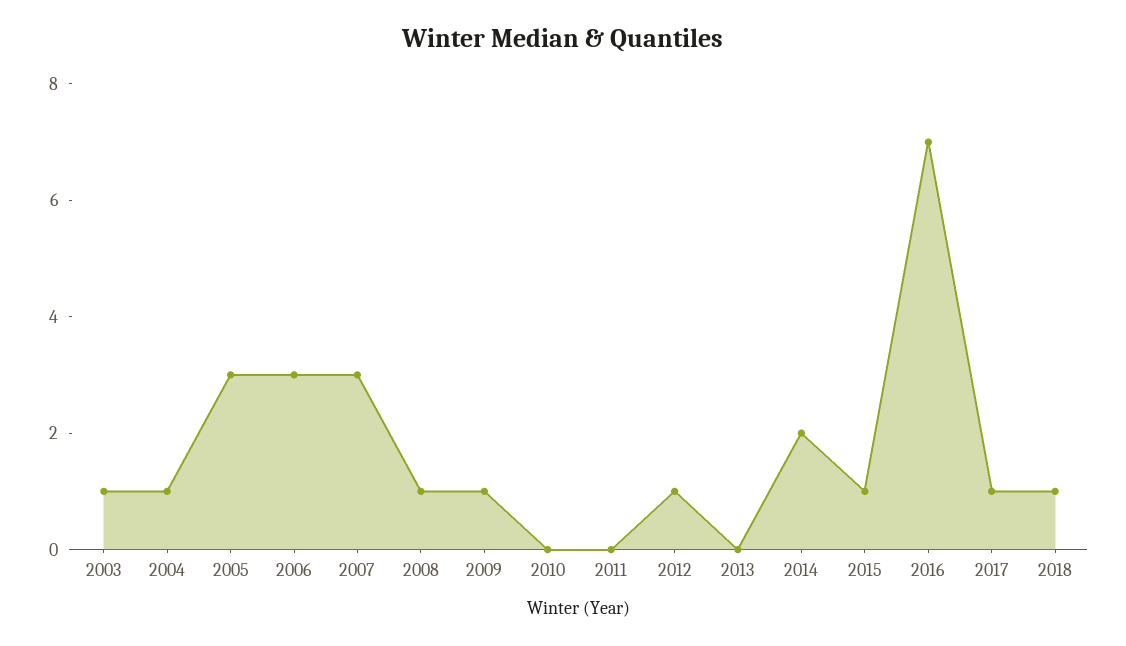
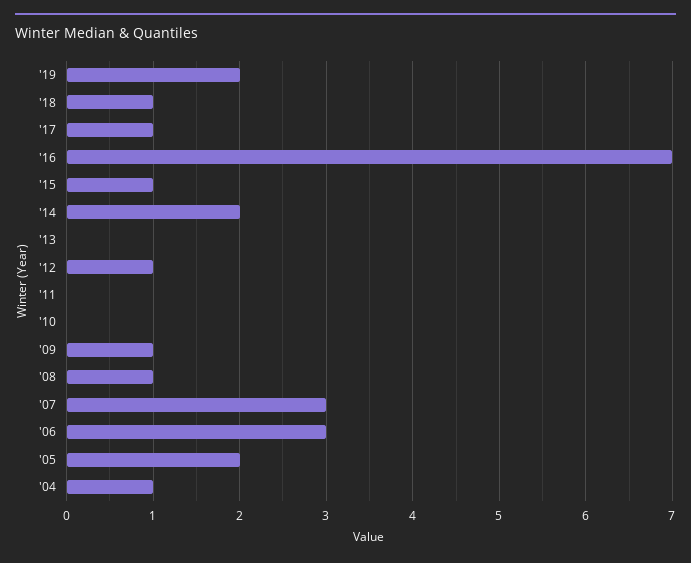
2003: 1 -> none
2005: 3 -> 2
'19: none -> 2

